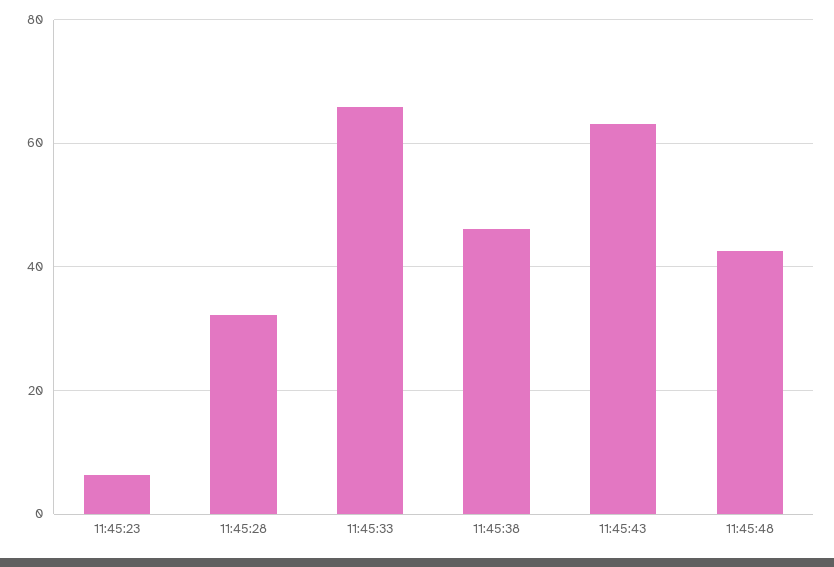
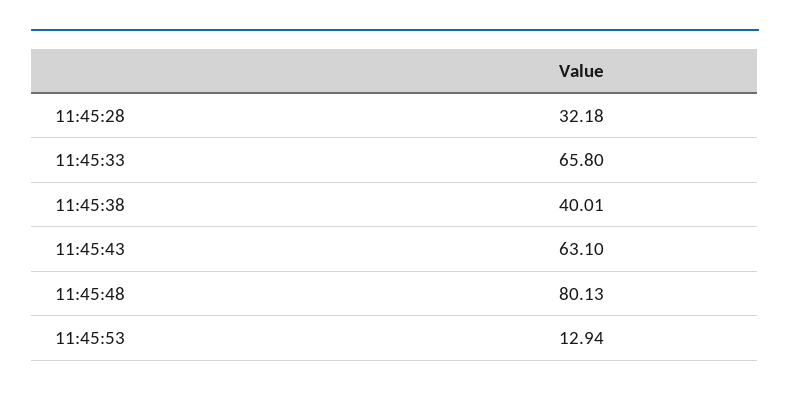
11:45:23: 6 -> none
11:45:38: 46 -> 40.01
11:45:48: 42 -> 80.13
11:45:53: none -> 12.94

